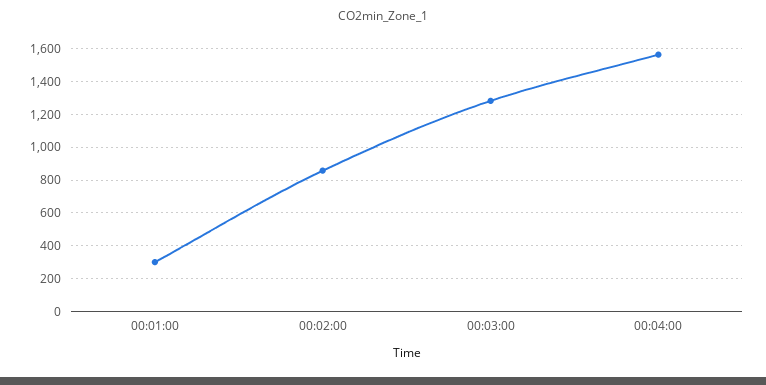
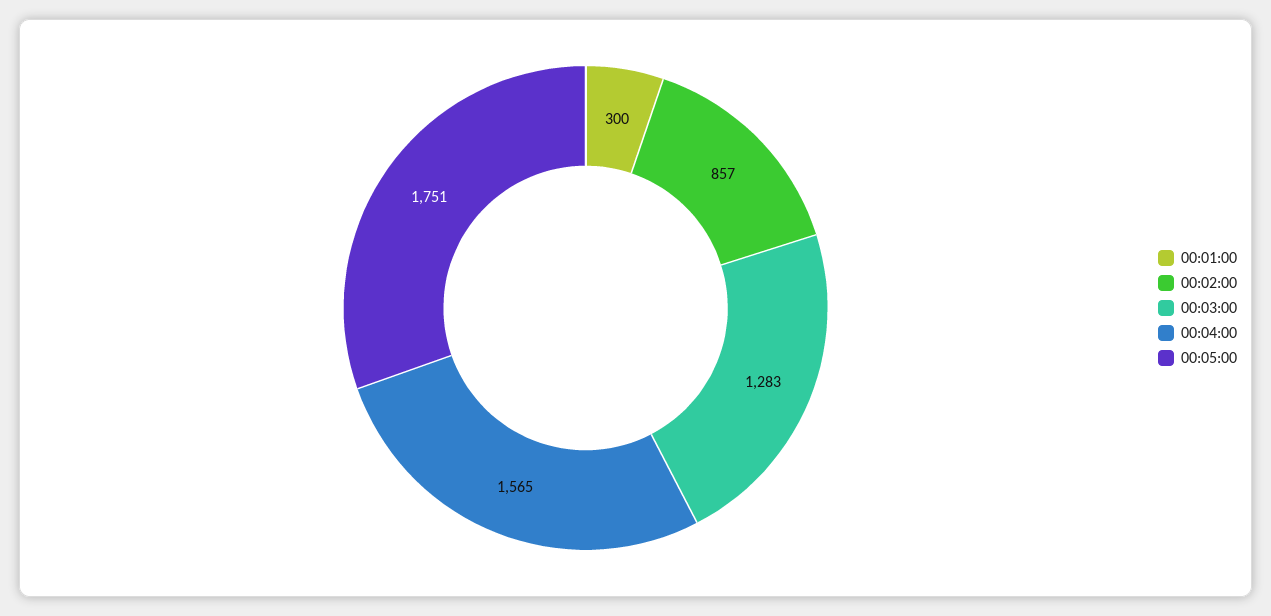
00:05:00: none -> 1751

